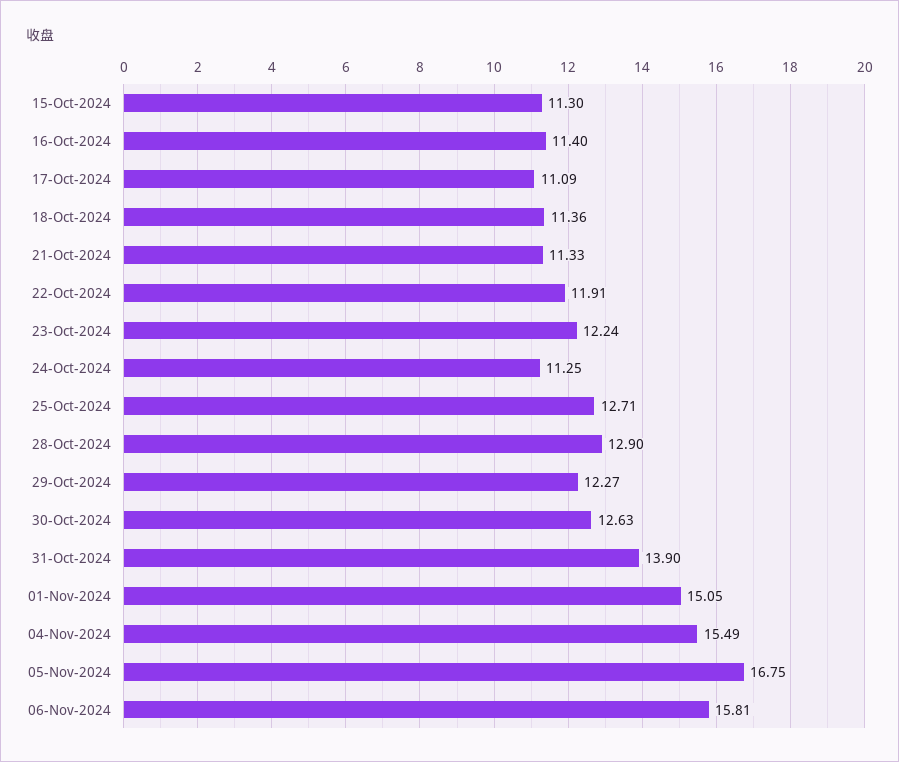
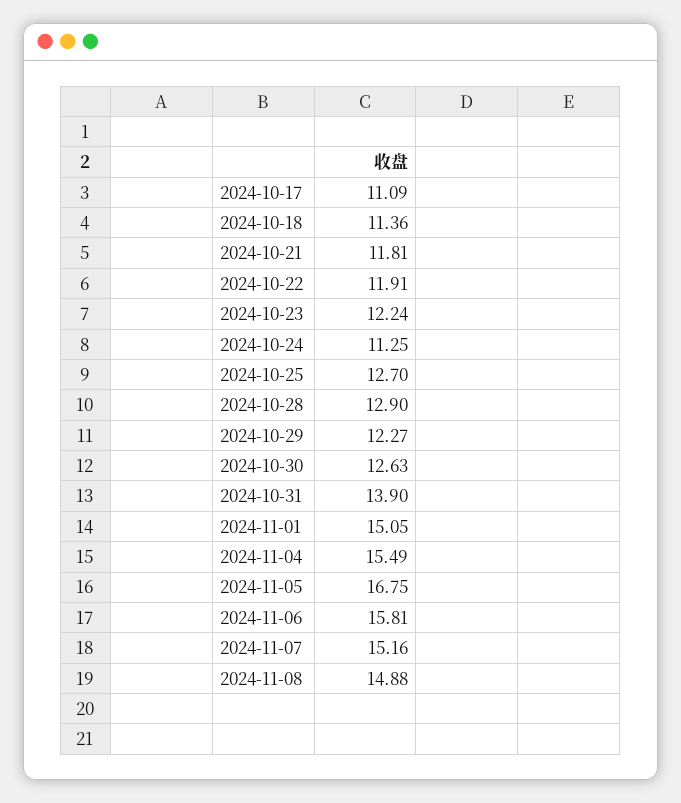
15-Oct-2024: 11.3 -> none
16-Oct-2024: 11.4 -> none
21-Oct-2024: 11.33 -> 11.81
25-Oct-2024: 12.71 -> 12.7
2024-11-07: none -> 15.16
2024-11-08: none -> 14.88

